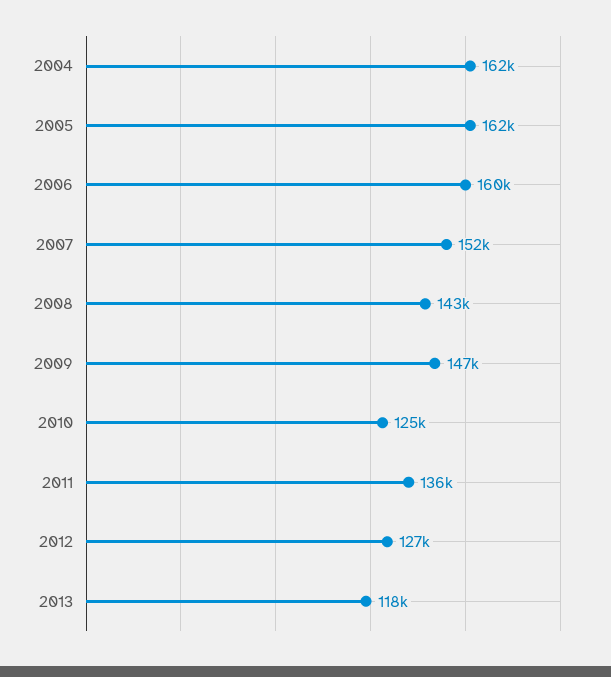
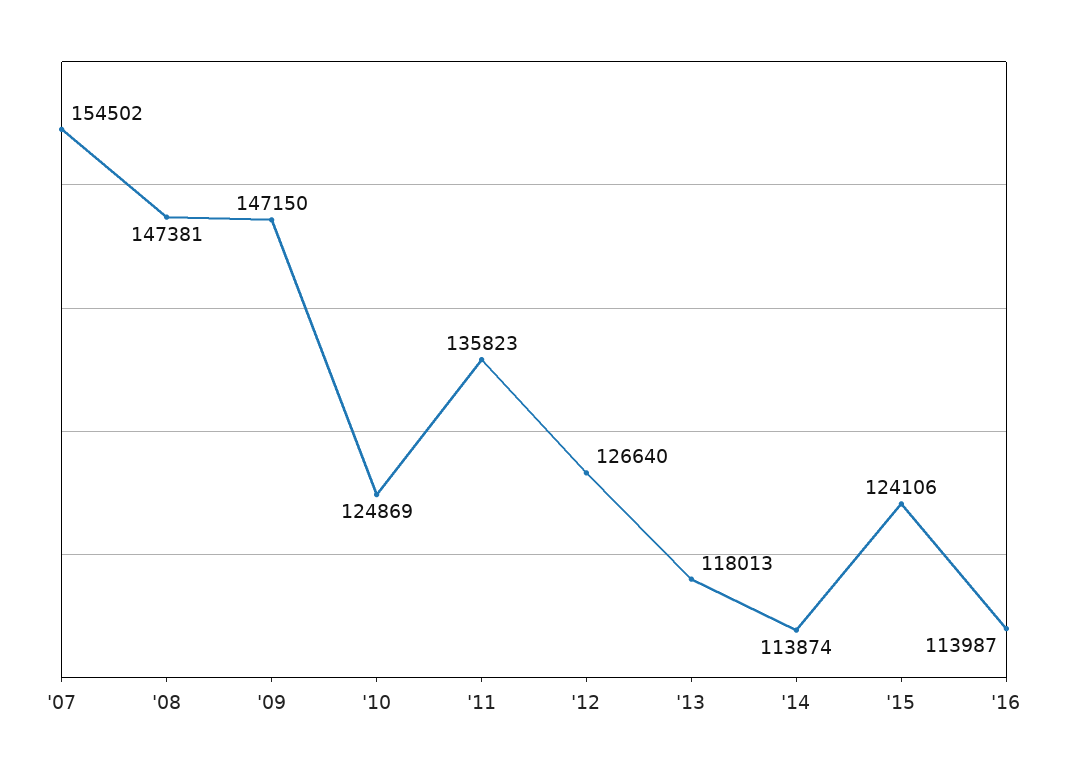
2004: 162000 -> none
2005: 162000 -> none
2006: 160000 -> none
2007: 152000 -> 154502
2008: 143000 -> 147381
'14: none -> 113874
'15: none -> 124106
'16: none -> 113987

